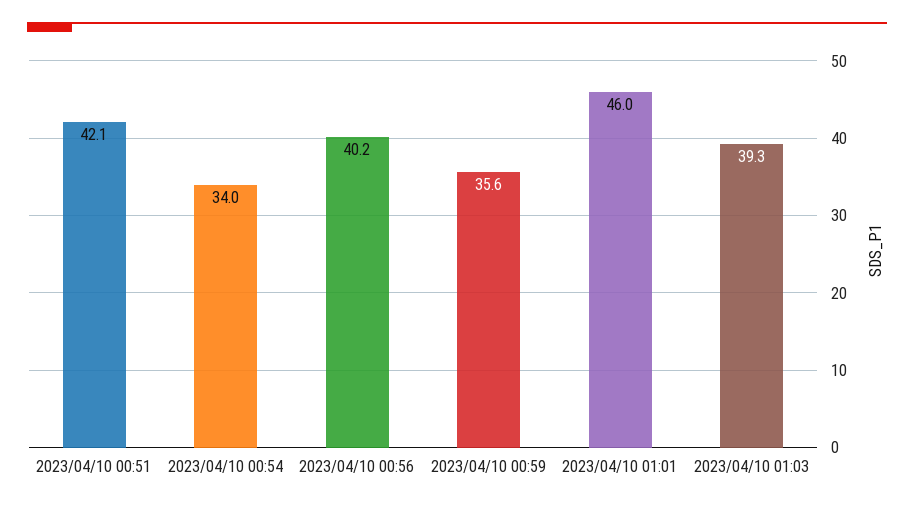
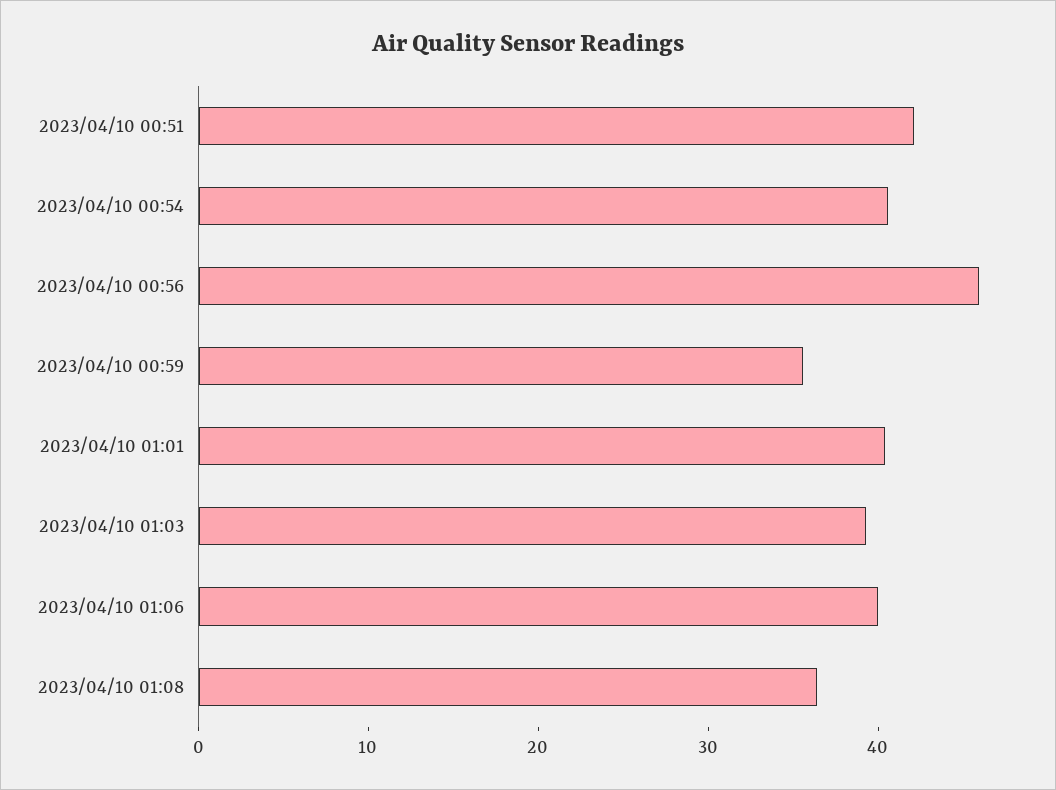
2023/04/10 00:54: 34 -> 40
2023/04/10 00:56: 40.2 -> 46
2023/04/10 01:01: 46 -> 40
2023/04/10 01:06: none -> 40
2023/04/10 01:08: none -> 36

